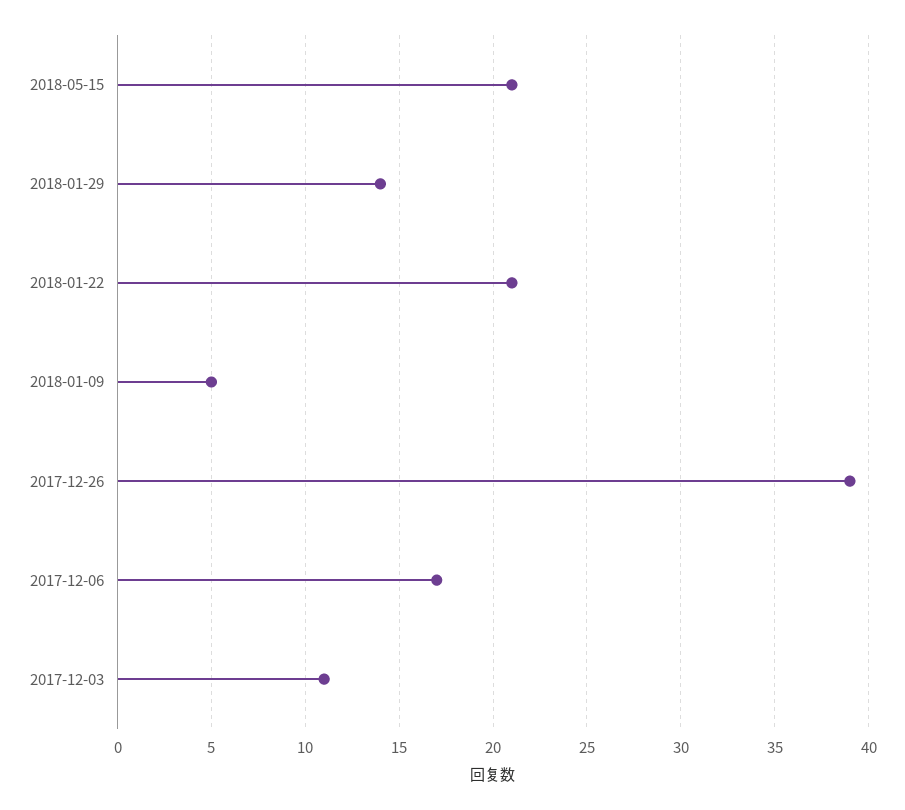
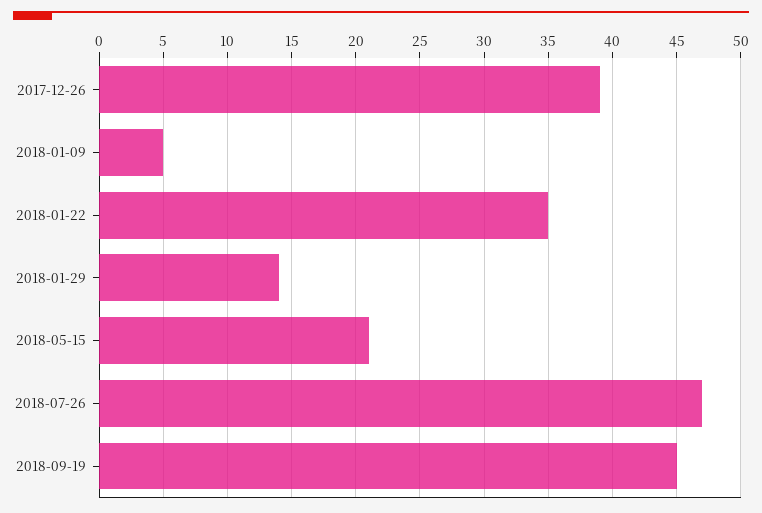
2018-01-22: 21 -> 35
2017-12-06: 17 -> none
2017-12-03: 11 -> none
2018-07-26: none -> 47
2018-09-19: none -> 45

